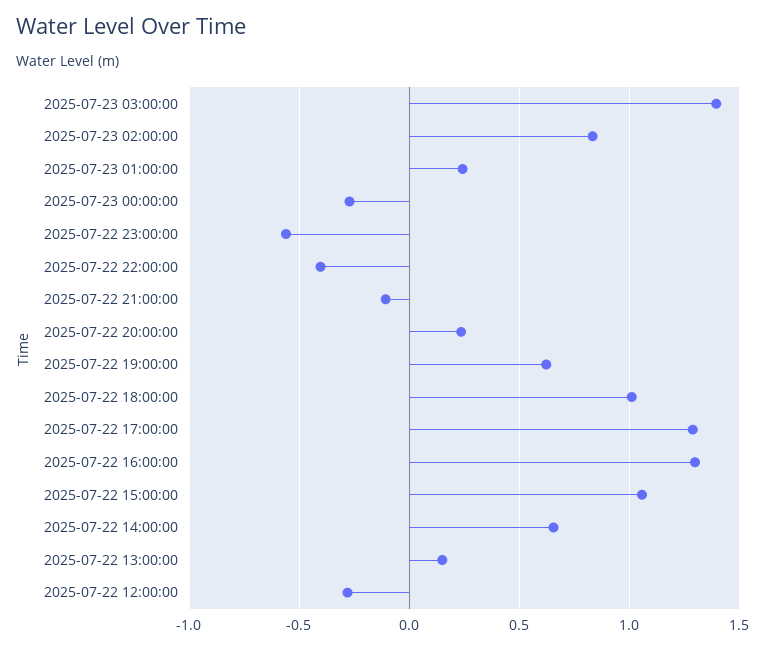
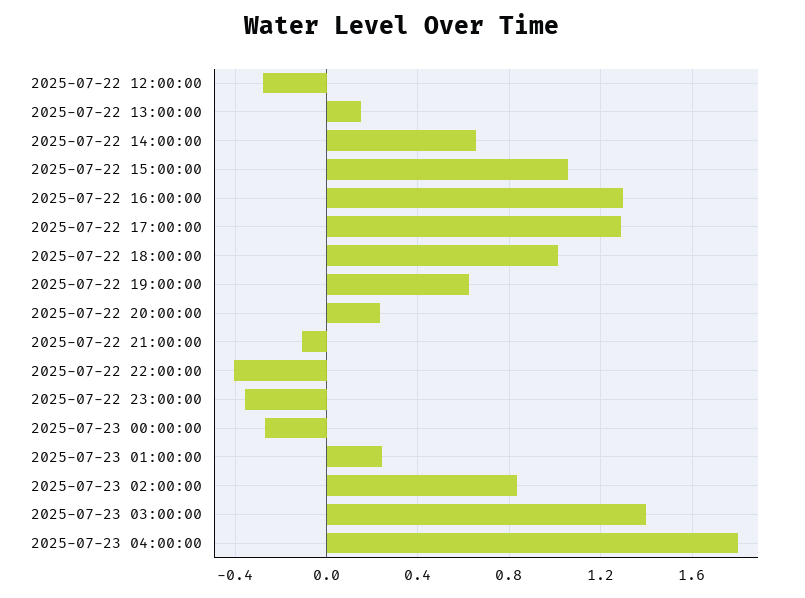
2025-07-22 23:00:00: -0.55 -> -0.35
2025-07-23 04:00:00: none -> 1.8

